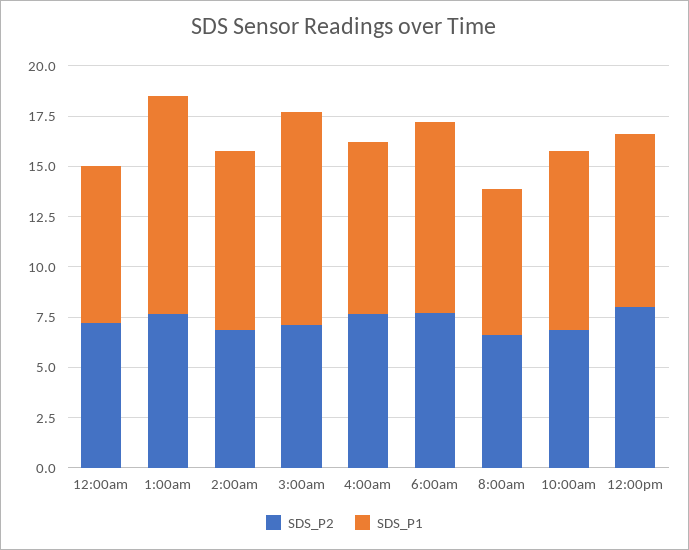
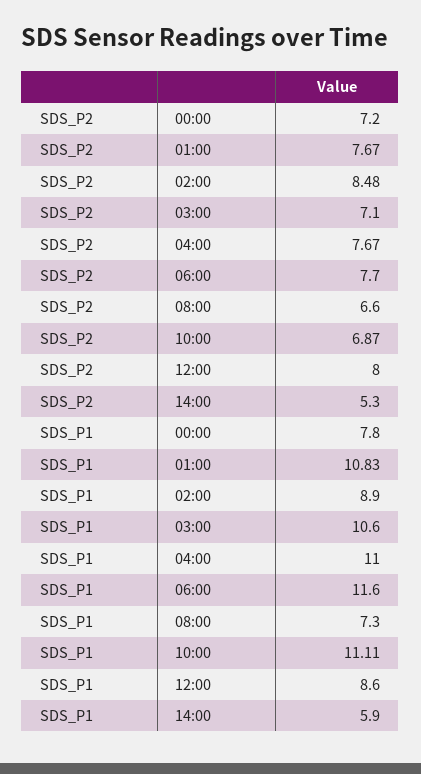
SDS_P2, 2:00am: 7 -> 8.48
SDS_P1, 4:00am: 8.5 -> 11
SDS_P1, 6:00am: 9.5 -> 11.6
SDS_P1, 10:00am: 9 -> 11.11
SDS_P2, 14:00: none -> 5.3
SDS_P1, 14:00: none -> 5.9

